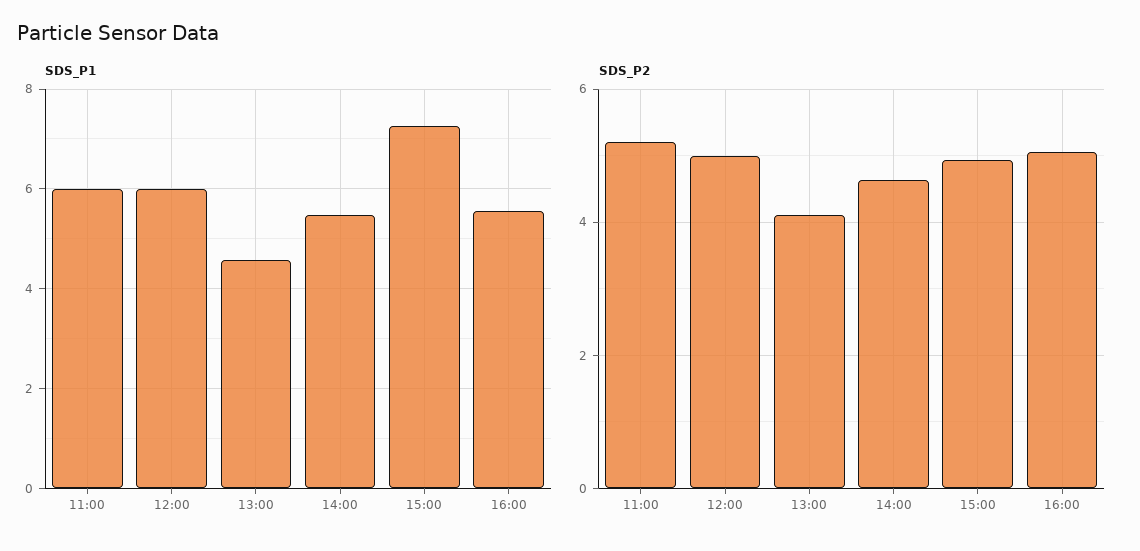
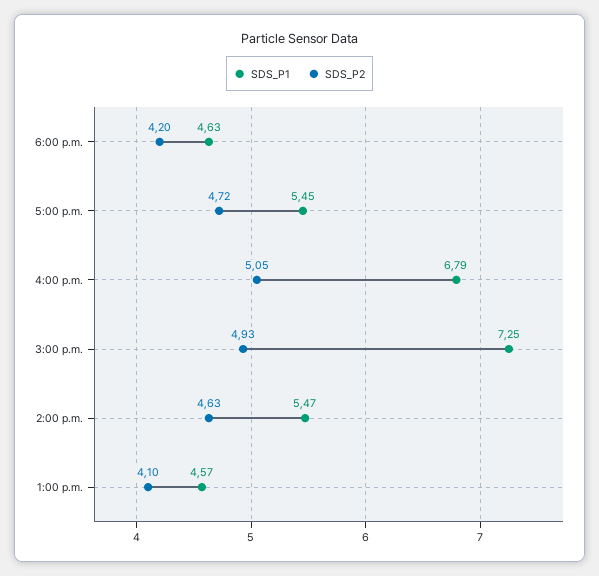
SDS_P1, 11:00: 6 -> none
SDS_P1, 12:00: 6 -> none
SDS_P1, 16:00: 5.6 -> 6.79
SDS_P2, 11:00: 5.2 -> none
SDS_P2, 12:00: 5 -> none
SDS_P1, 6:00 p.m.: none -> 4.63
SDS_P2, 6:00 p.m.: none -> 4.2
SDS_P1, 5:00 p.m.: none -> 5.45
SDS_P2, 5:00 p.m.: none -> 4.72

